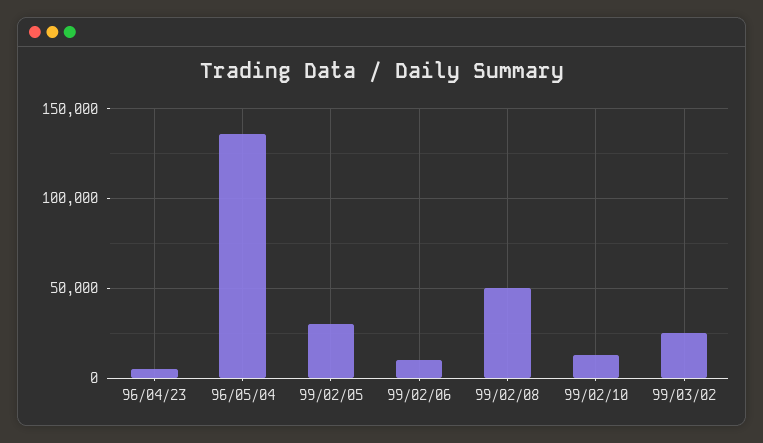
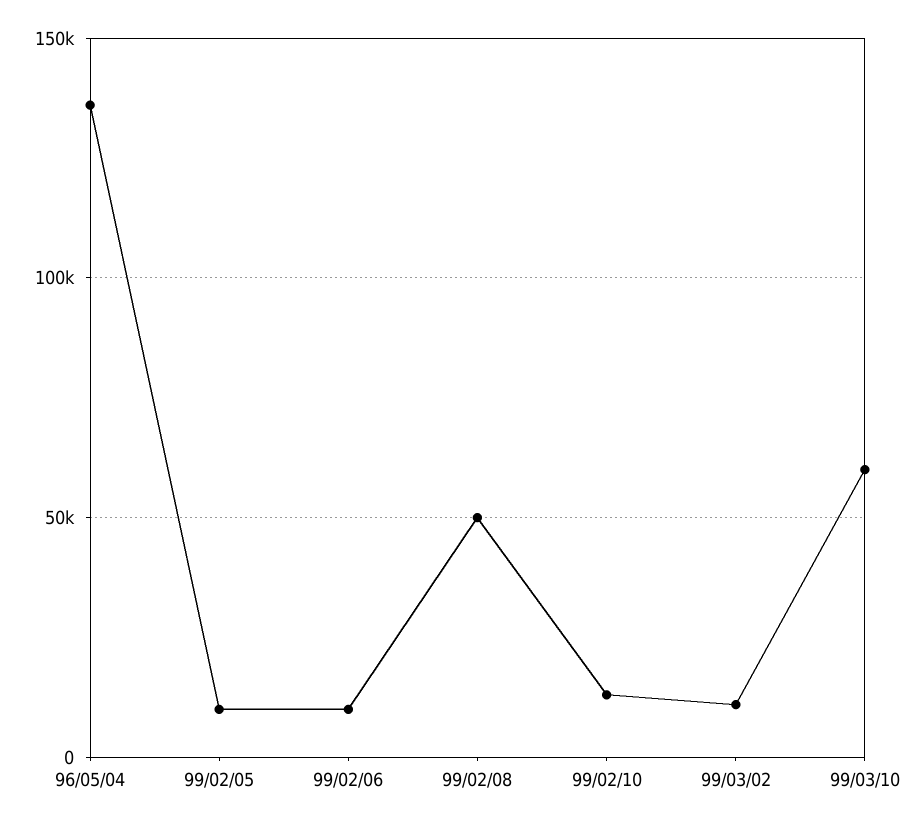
96/04/23: 5000 -> none
99/02/05: 30000 -> 10000
99/03/02: 25000 -> 10000
99/03/10: none -> 60000

